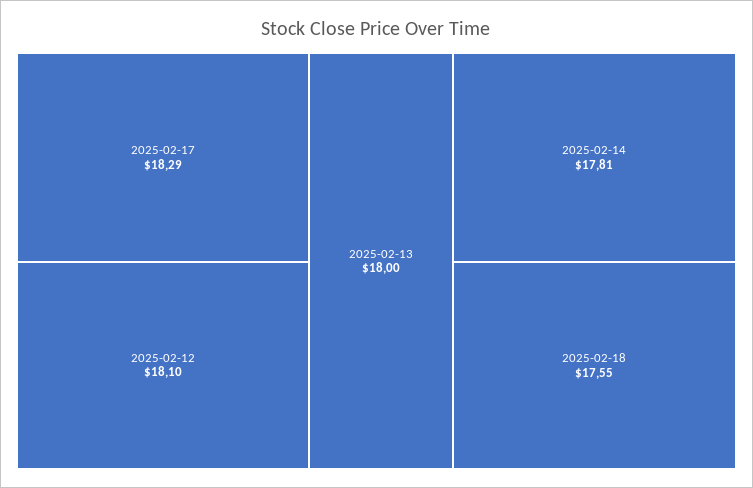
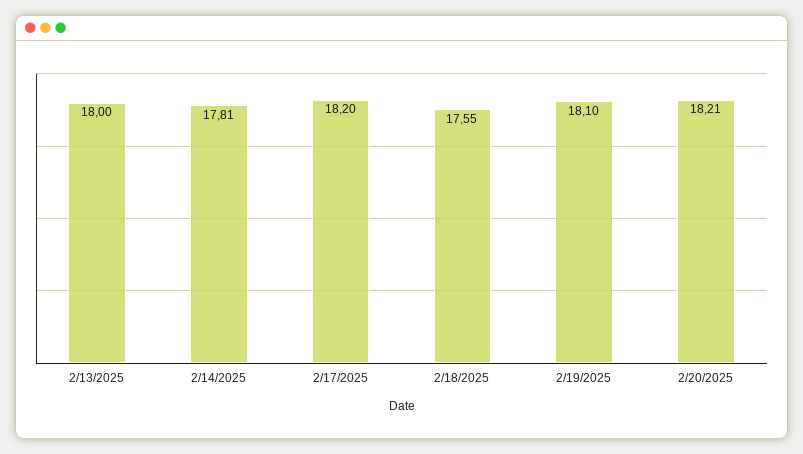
2025-02-17: 18.29 -> 18.2
2025-02-12: 18.1 -> none
2/19/2025: none -> 18.1
2/20/2025: none -> 18.21

